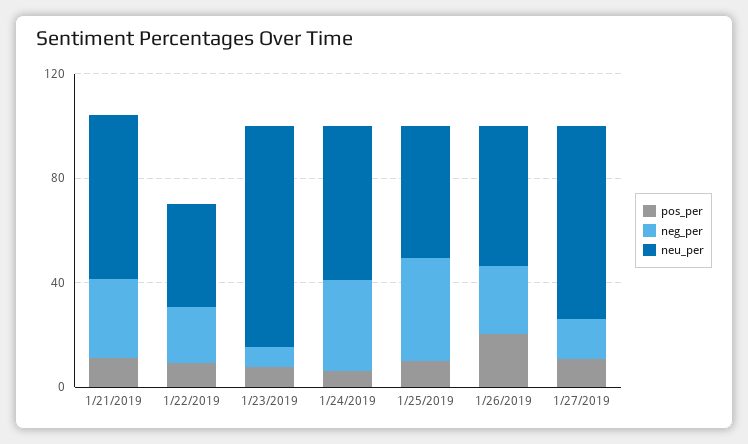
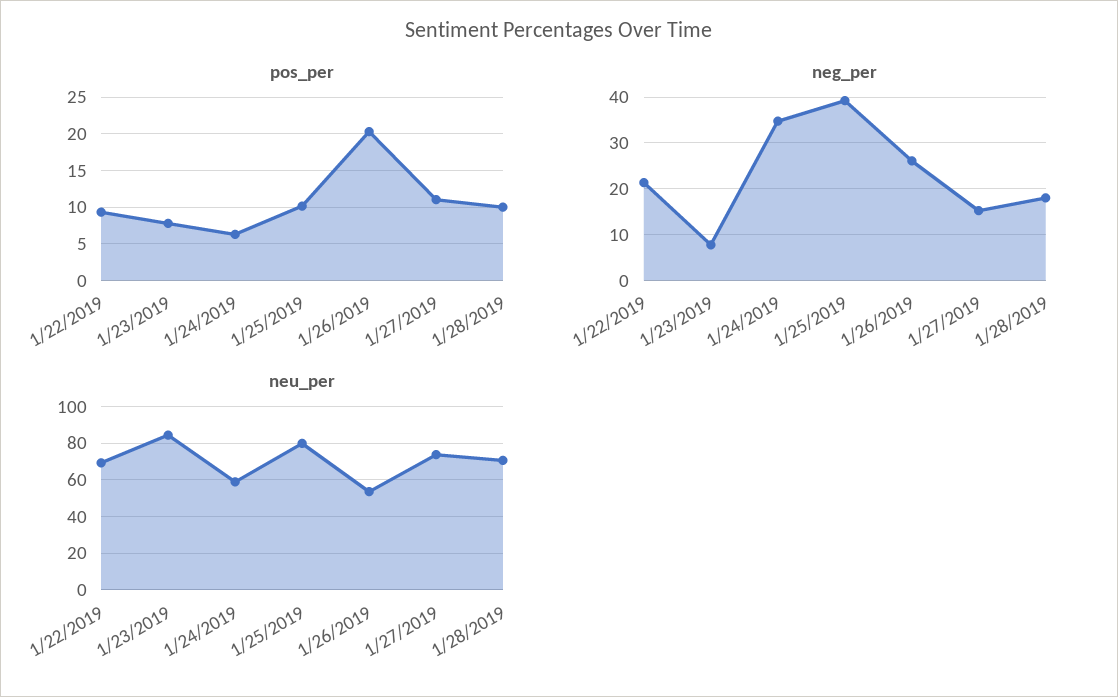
pos_per, 1/21/2019: 10 -> none
neg_per, 1/21/2019: 30 -> none
neu_per, 1/21/2019: 60 -> none
neu_per, 1/22/2019: 40 -> 70
neu_per, 1/25/2019: 50 -> 80
pos_per, 1/28/2019: none -> 10
neg_per, 1/28/2019: none -> 18
neu_per, 1/28/2019: none -> 70

